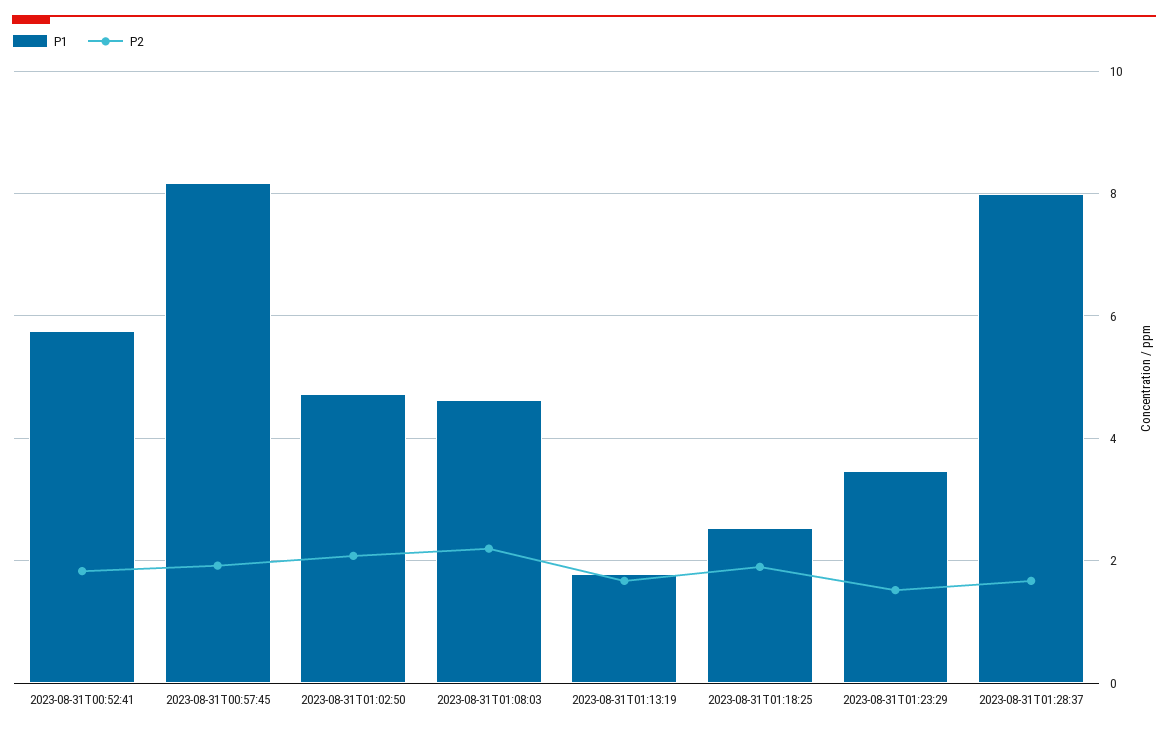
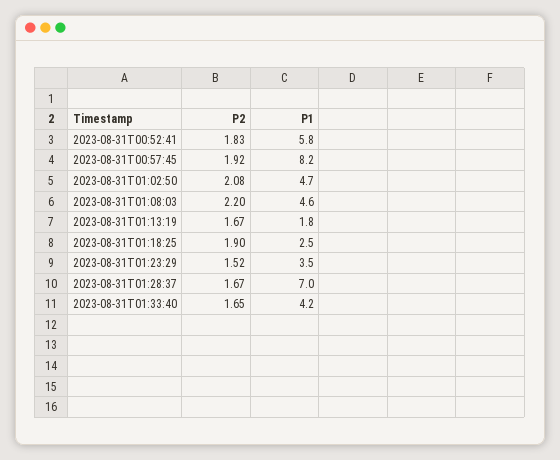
P1, 2023-08-31T01:28:37: 8 -> 7
P2, 2023-08-31T01:33:40: none -> 1.65
P1, 2023-08-31T01:33:40: none -> 4.2

